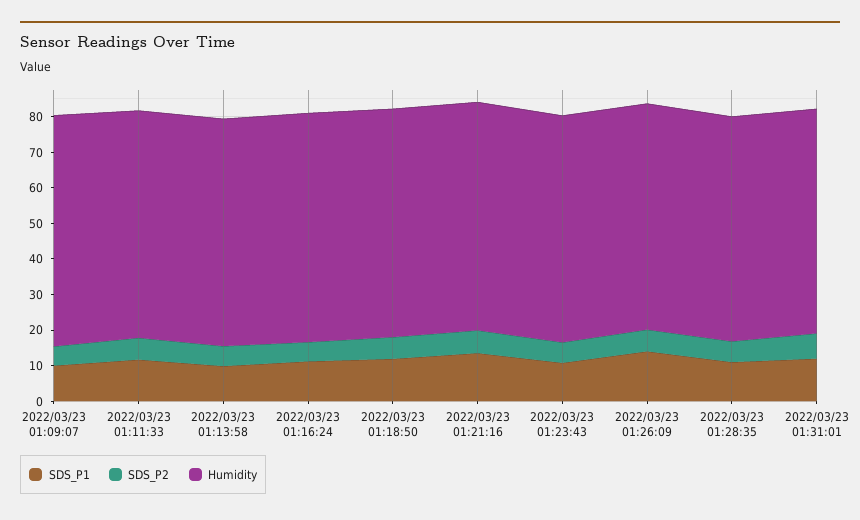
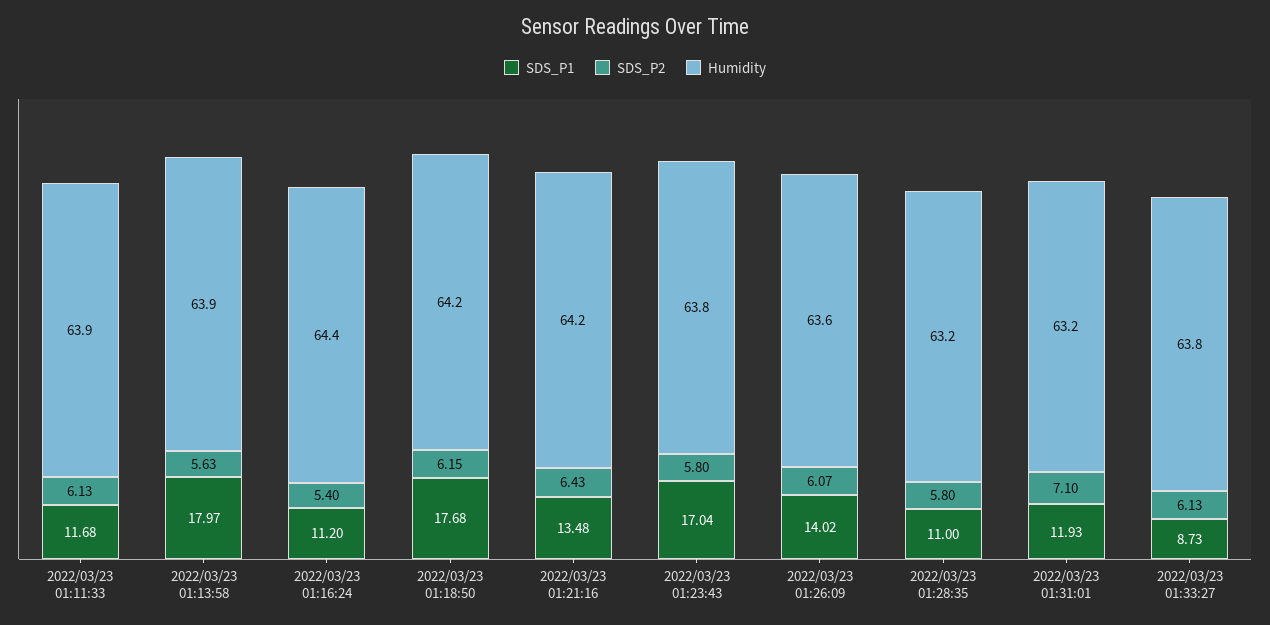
SDS_P1, 2022/03/23 01:09:07: 10 -> none
SDS_P2, 2022/03/23 01:09:07: 5 -> none
Humidity, 2022/03/23 01:09:07: 65 -> none
SDS_P1, 2022/03/23 01:13:58: 10 -> 17.97
SDS_P1, 2022/03/23 01:18:50: 12.5 -> 17.68
SDS_P1, 2022/03/23 01:23:43: 10 -> 17.04
SDS_P1, 2022/03/23 01:33:27: none -> 8.73
SDS_P2, 2022/03/23 01:33:27: none -> 6.13
Humidity, 2022/03/23 01:33:27: none -> 63.8

